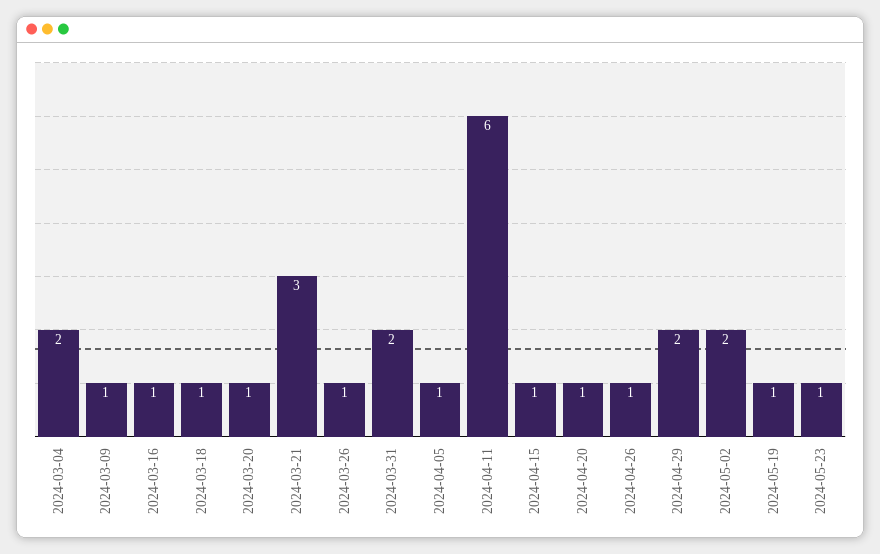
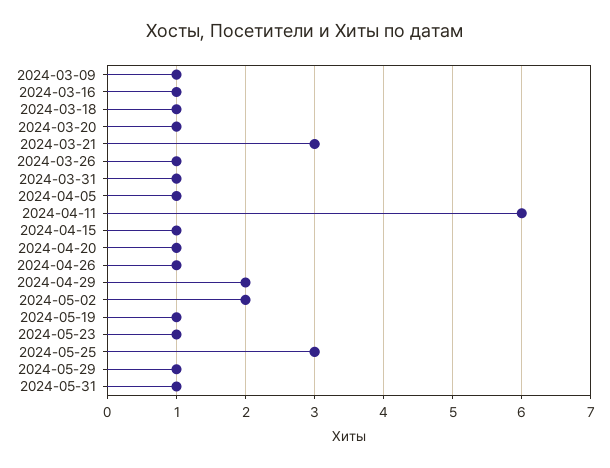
2024-03-04: 2 -> none
2024-03-31: 2 -> 1
2024-05-25: none -> 3
2024-05-29: none -> 1
2024-05-31: none -> 1

